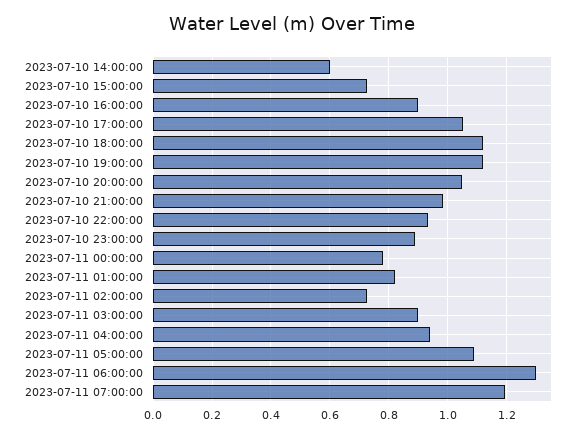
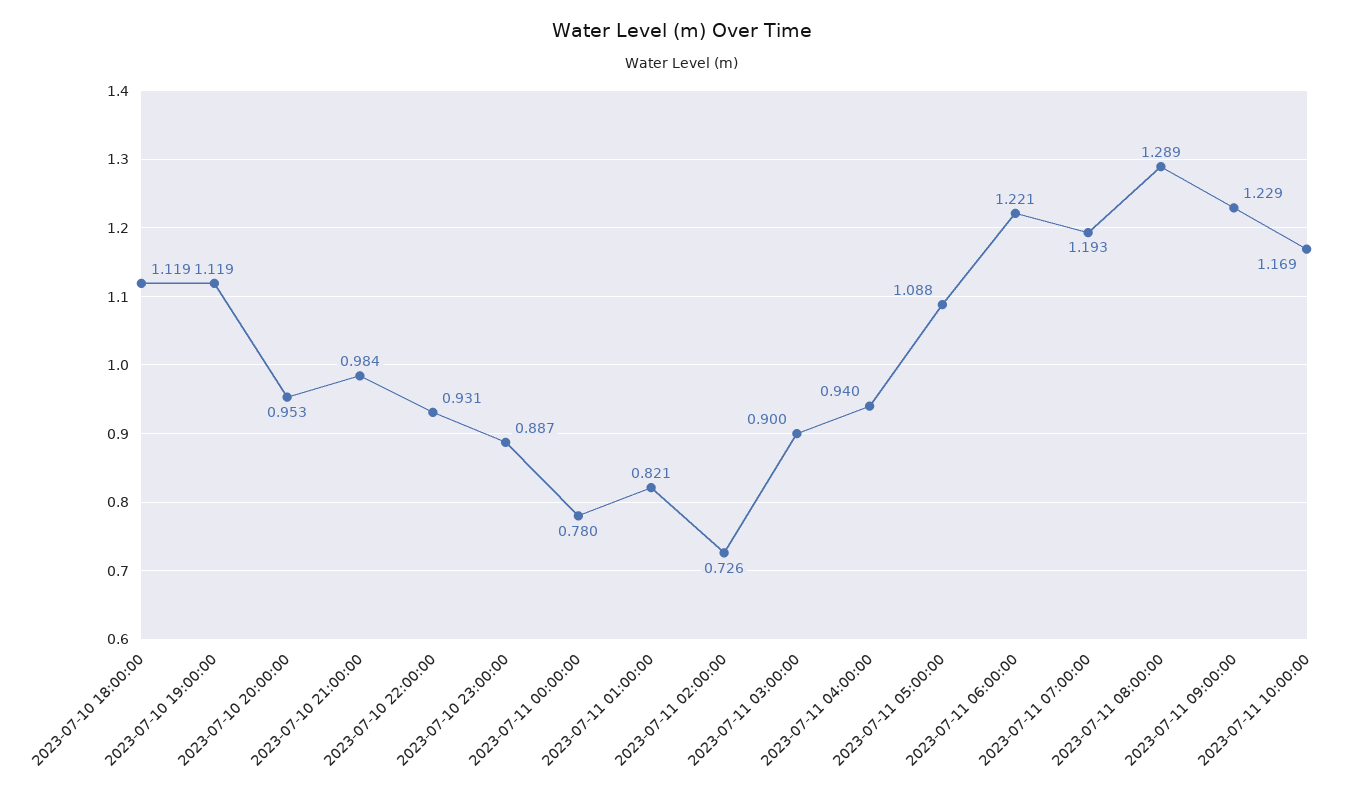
2023-07-10 14:00:00: 0.6 -> none
2023-07-10 15:00:00: 0.725 -> none
2023-07-10 16:00:00: 0.9 -> none
2023-07-10 17:00:00: 1.05 -> none
2023-07-10 20:00:00: 1.05 -> 0.953
2023-07-11 06:00:00: 1.3 -> 1.221
2023-07-11 08:00:00: none -> 1.289
2023-07-11 09:00:00: none -> 1.229
2023-07-11 10:00:00: none -> 1.169

